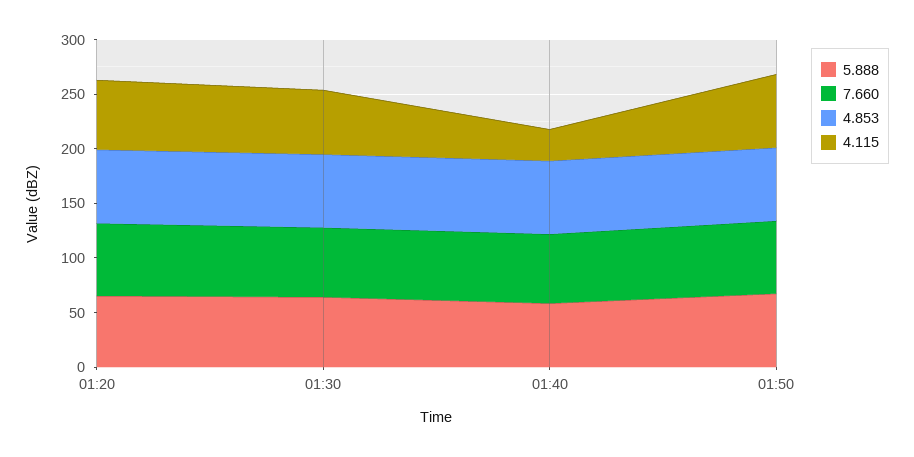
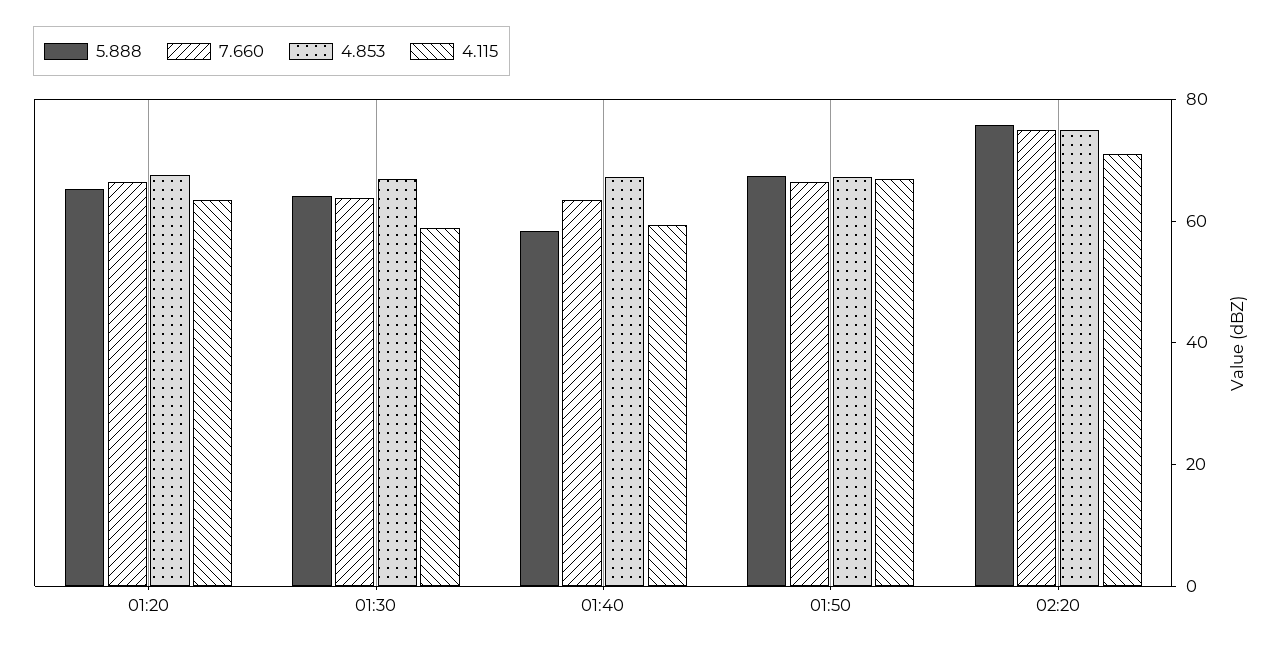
4.115, 01:40: 30 -> 60
5.888, 02:20: none -> 75
7.660, 02:20: none -> 75
4.853, 02:20: none -> 75
4.115, 02:20: none -> 70

